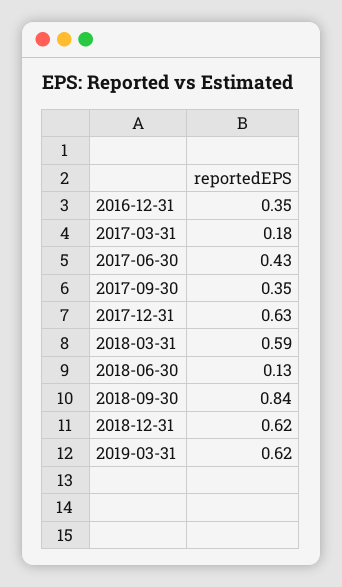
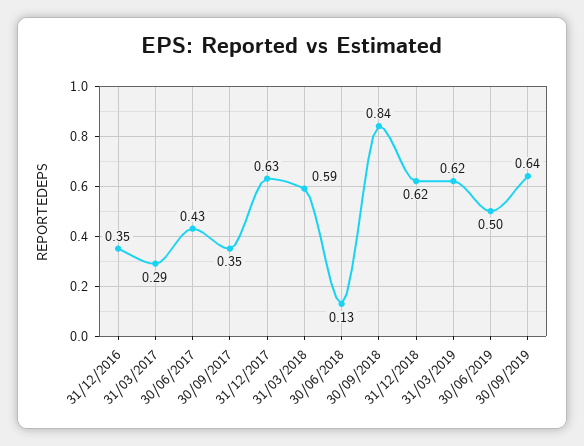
2017-03-31: 0.18 -> 0.29
30/06/2019: none -> 0.5
30/09/2019: none -> 0.64

